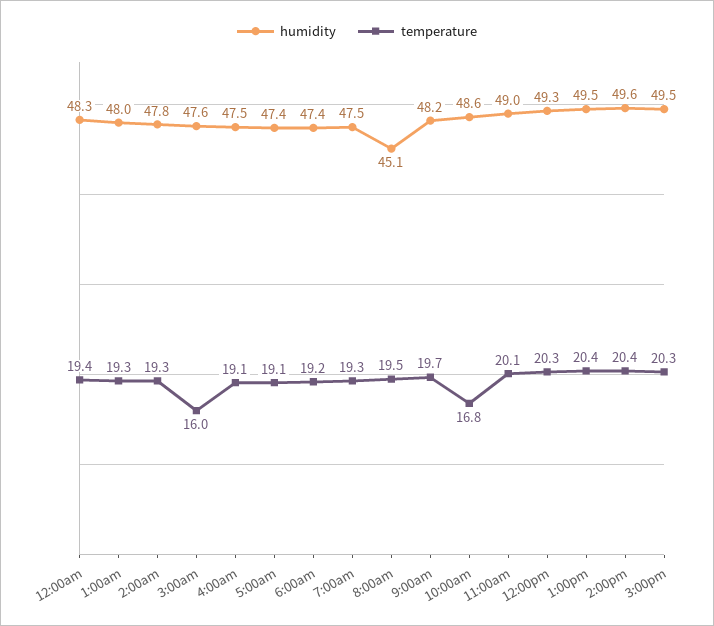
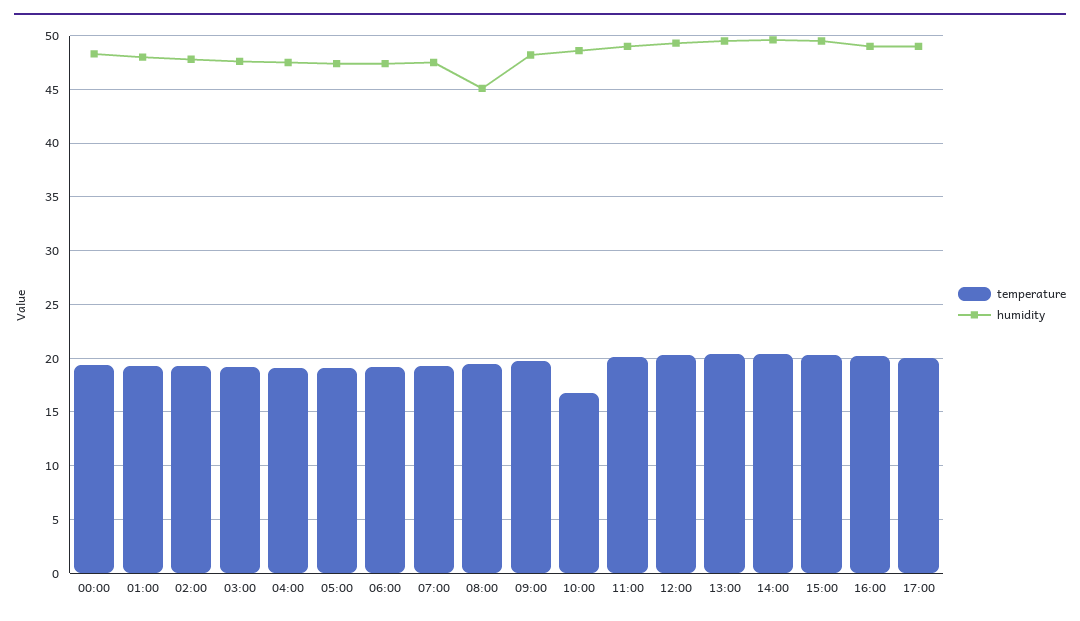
temperature, 3:00am: 16 -> 19
temperature, 16:00: none -> 20
humidity, 16:00: none -> 49
temperature, 17:00: none -> 20
humidity, 17:00: none -> 49

